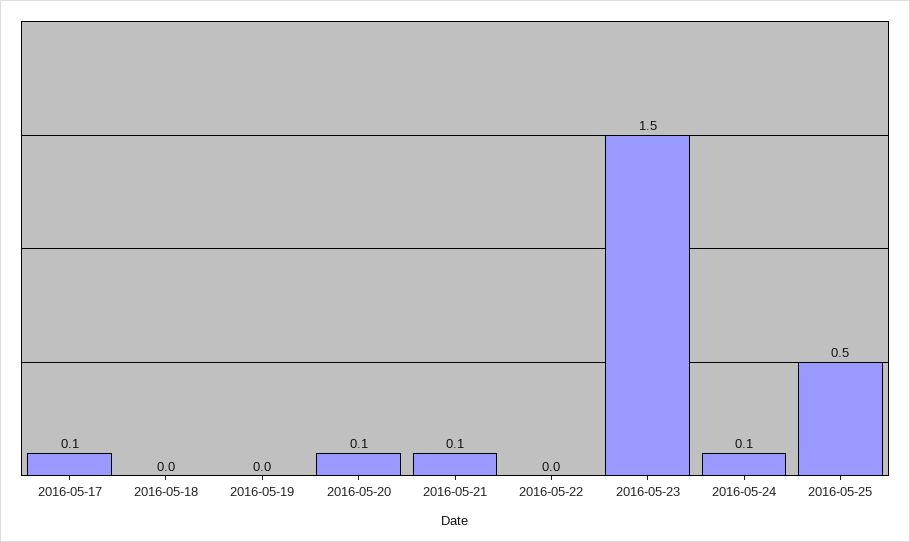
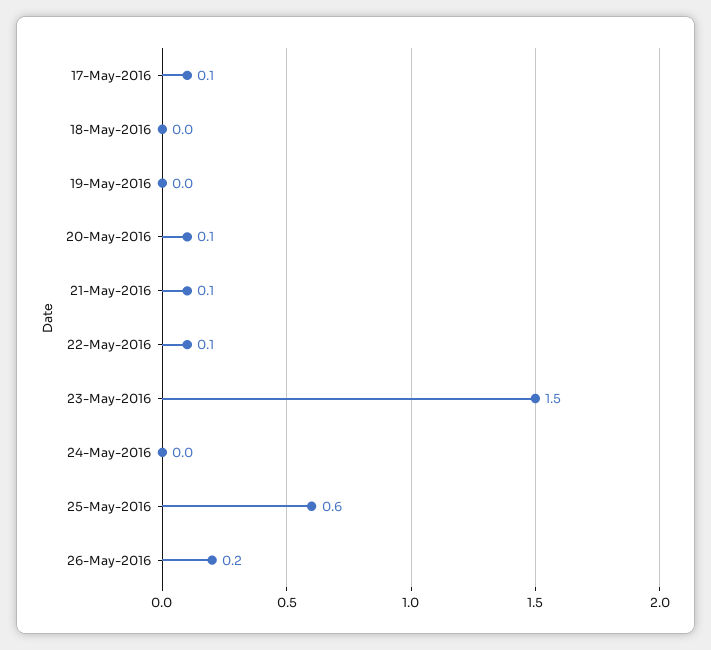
2016-05-22: 0 -> 0.1
2016-05-24: 0.1 -> 0
2016-05-25: 0.5 -> 0.6
26-May-2016: none -> 0.2

